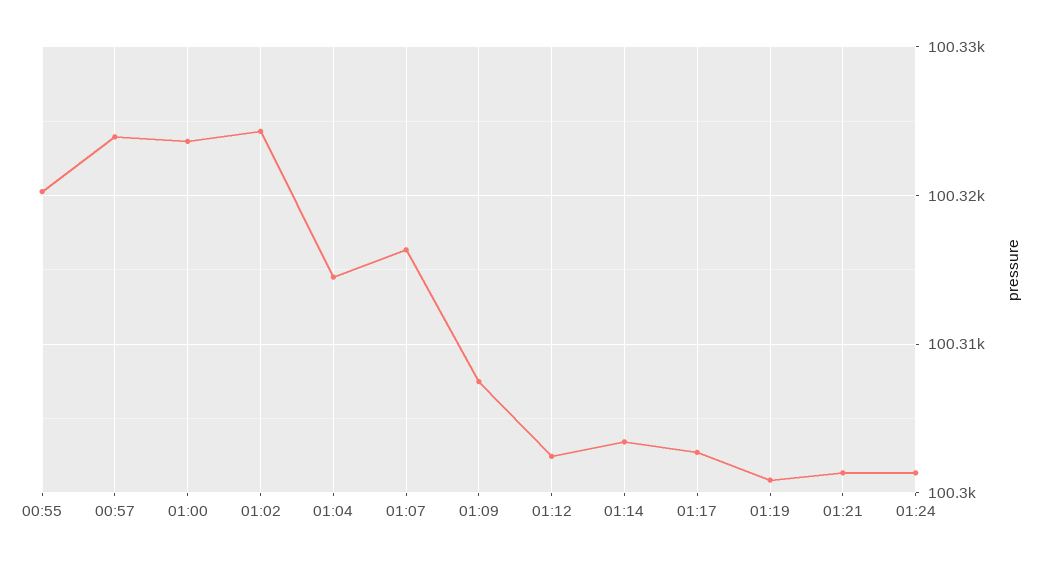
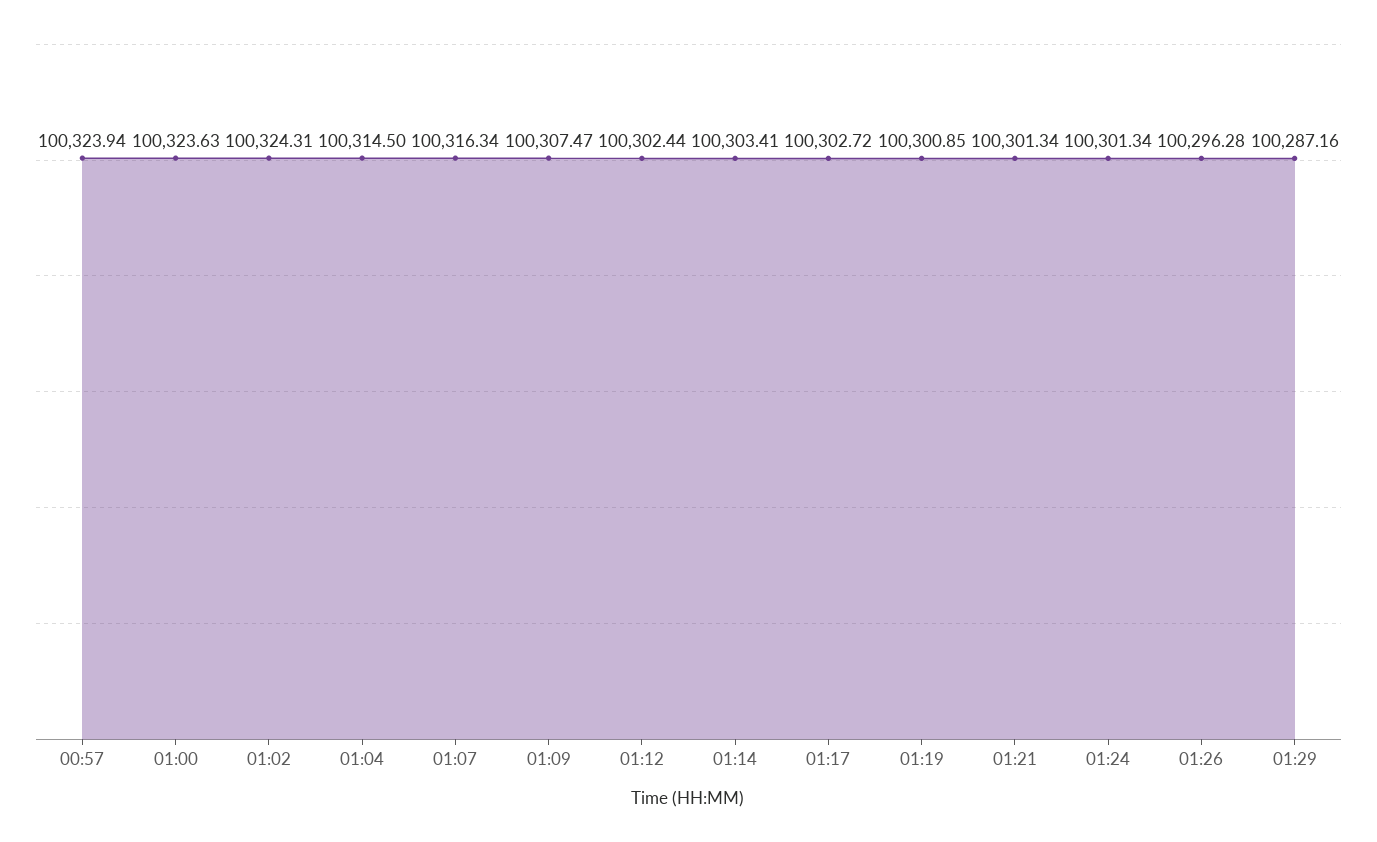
00:55: 100320 -> none
01:26: none -> 100296.28
01:29: none -> 100287.16

